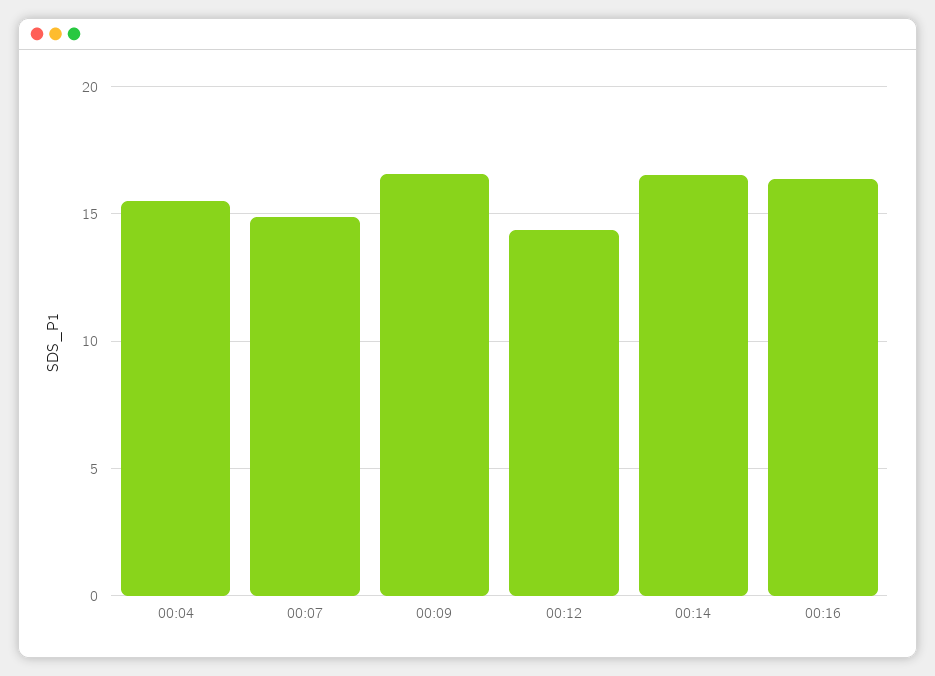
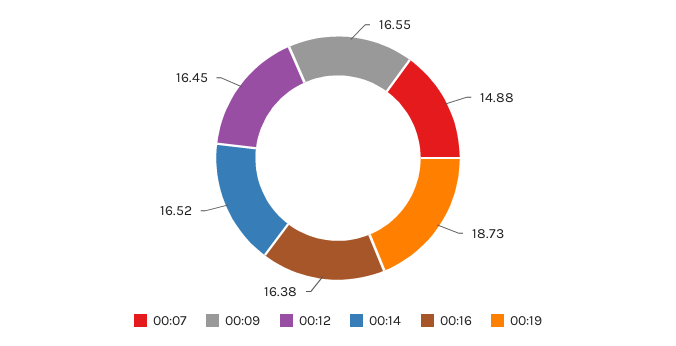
00:04: 15.5 -> none
00:12: 14.5 -> 16.45
00:19: none -> 18.73

